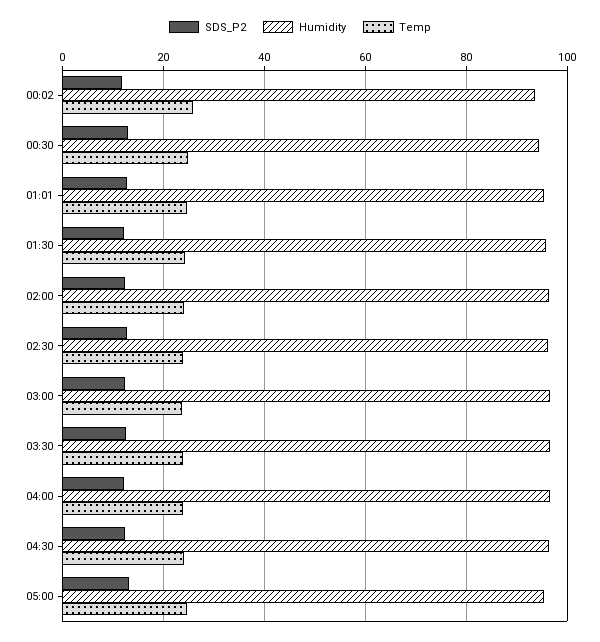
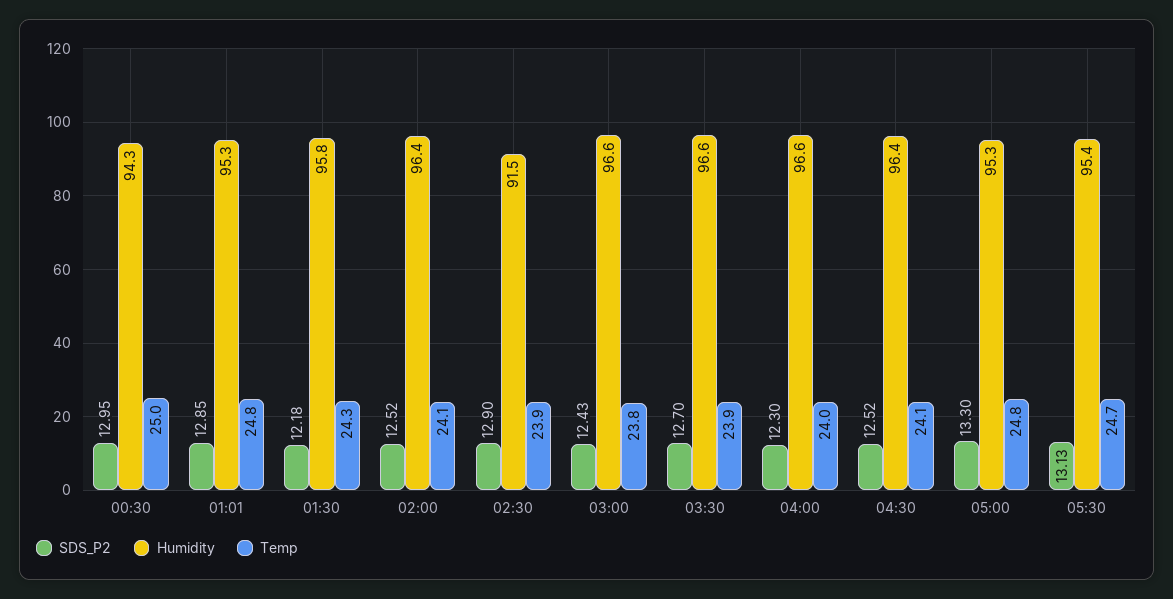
SDS_P2, 00:02: 12 -> none
Humidity, 00:02: 94 -> none
Temp, 00:02: 26 -> none
Humidity, 02:30: 96 -> 91.5
SDS_P2, 05:30: none -> 13.13
Humidity, 05:30: none -> 95.4
Temp, 05:30: none -> 24.7

